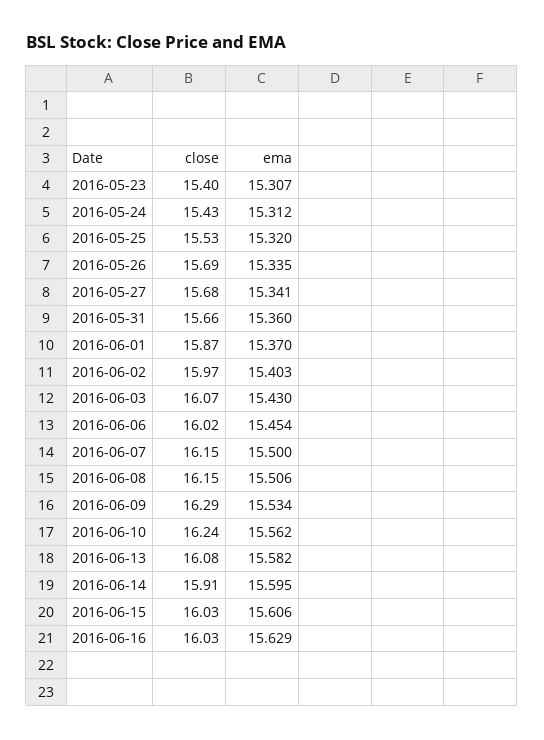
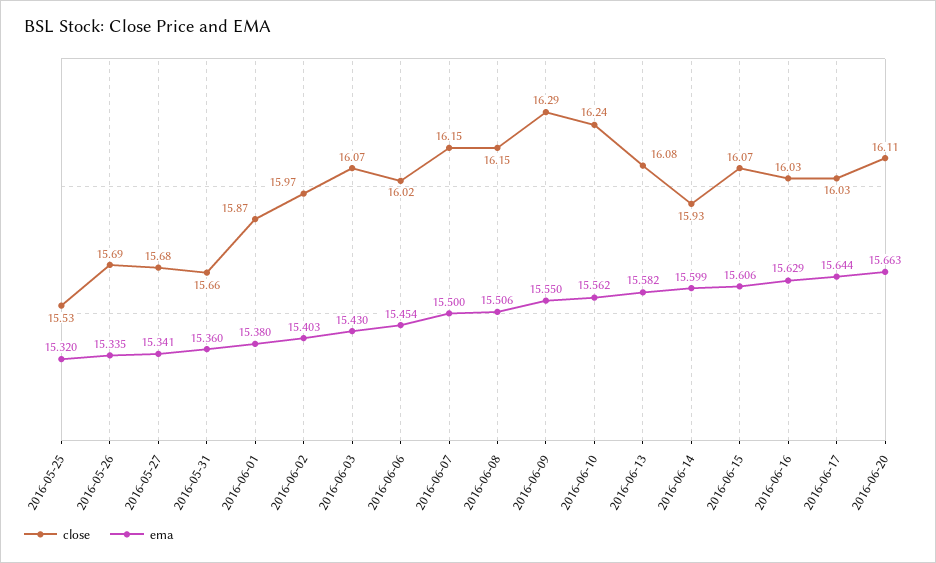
close, 2016-05-23: 15.4 -> none
ema, 2016-05-23: 15.307 -> none
close, 2016-05-24: 15.43 -> none
ema, 2016-05-24: 15.312 -> none
ema, 2016-06-01: 15.37 -> 15.38
ema, 2016-06-09: 15.534 -> 15.55
close, 2016-06-14: 15.91 -> 15.93
ema, 2016-06-14: 15.595 -> 15.599
close, 2016-06-15: 16.03 -> 16.07
close, 2016-06-17: none -> 16.03
ema, 2016-06-17: none -> 15.644
close, 2016-06-20: none -> 16.11
ema, 2016-06-20: none -> 15.663

